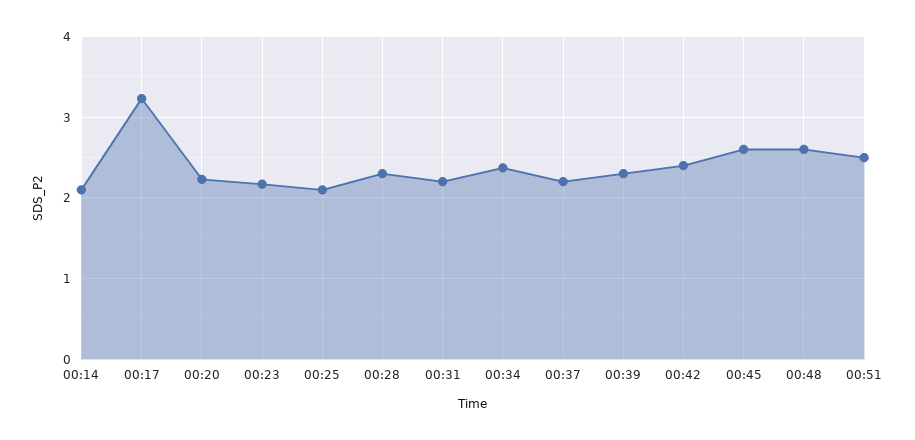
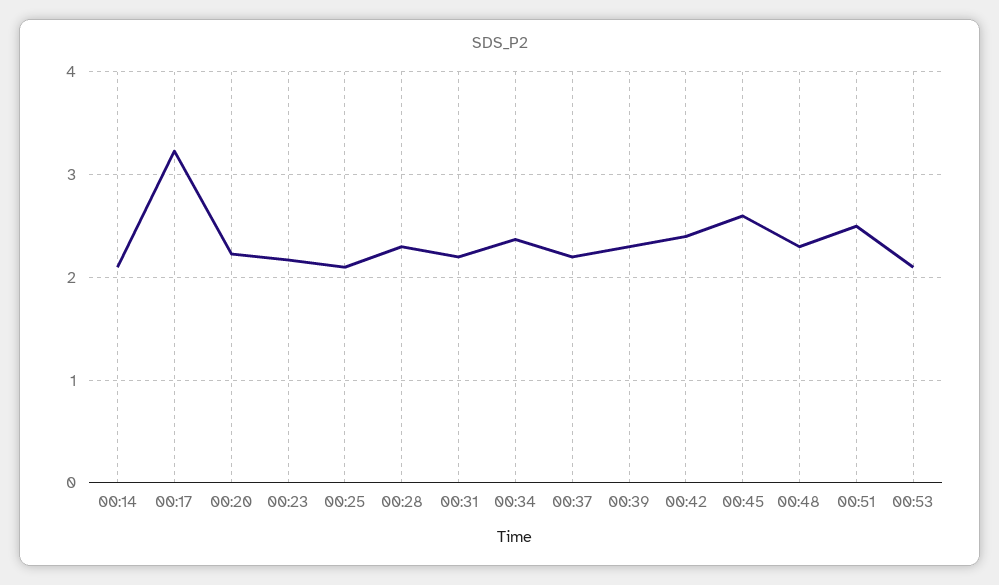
00:48: 2.6 -> 2.3
00:53: none -> 2.1

